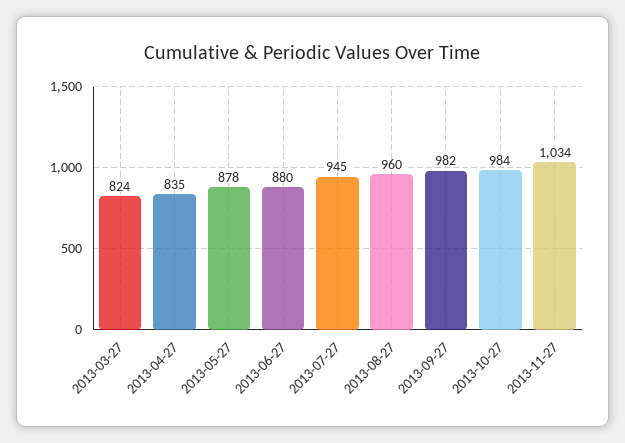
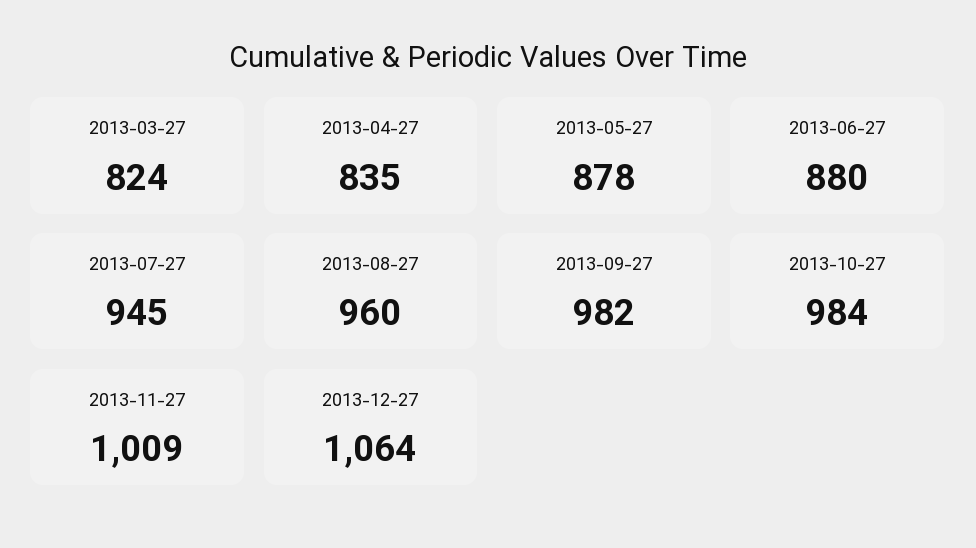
2013-11-27: 1034 -> 1009
2013-12-27: none -> 1064

